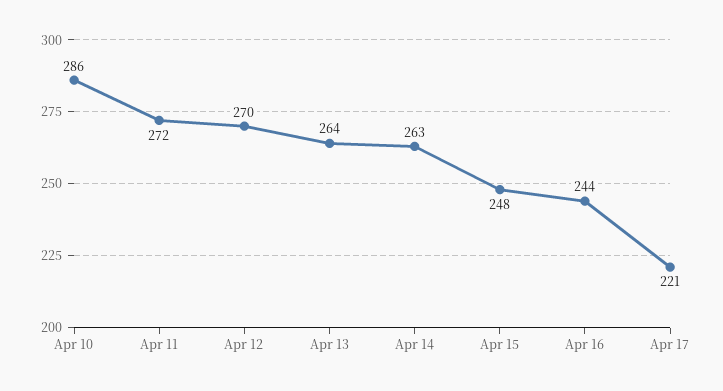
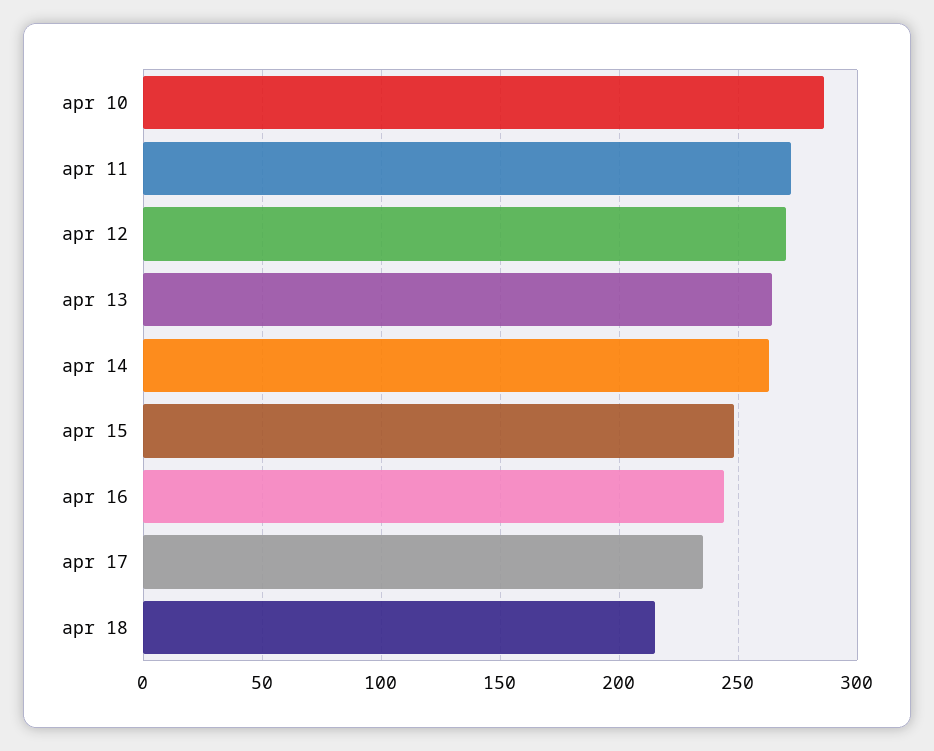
Apr 17: 221 -> 235
apr 18: none -> 215

